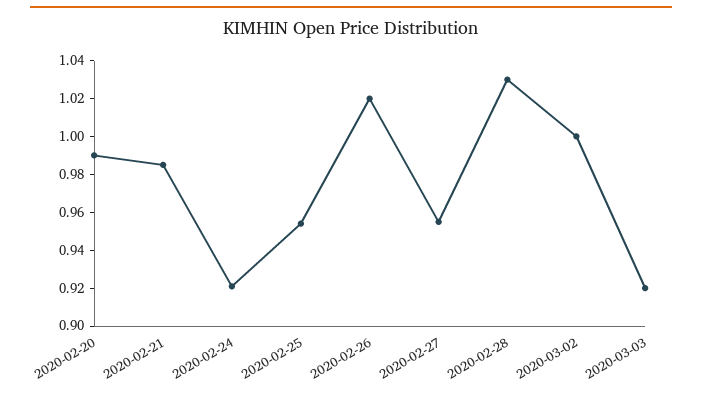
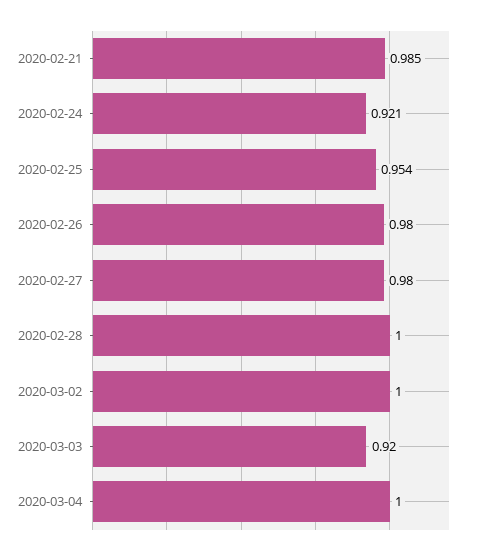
2020-02-20: 0.99 -> none
2020-02-26: 1.02 -> 0.98
2020-02-27: 0.955 -> 0.98
2020-02-28: 1.03 -> 1
2020-03-04: none -> 1

